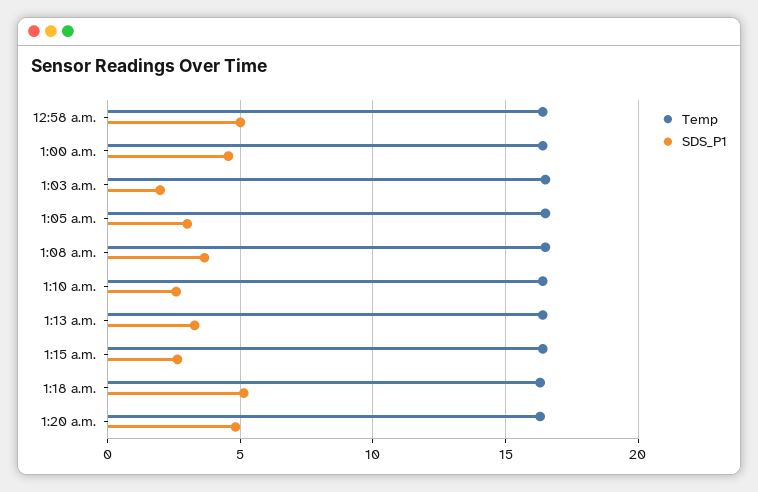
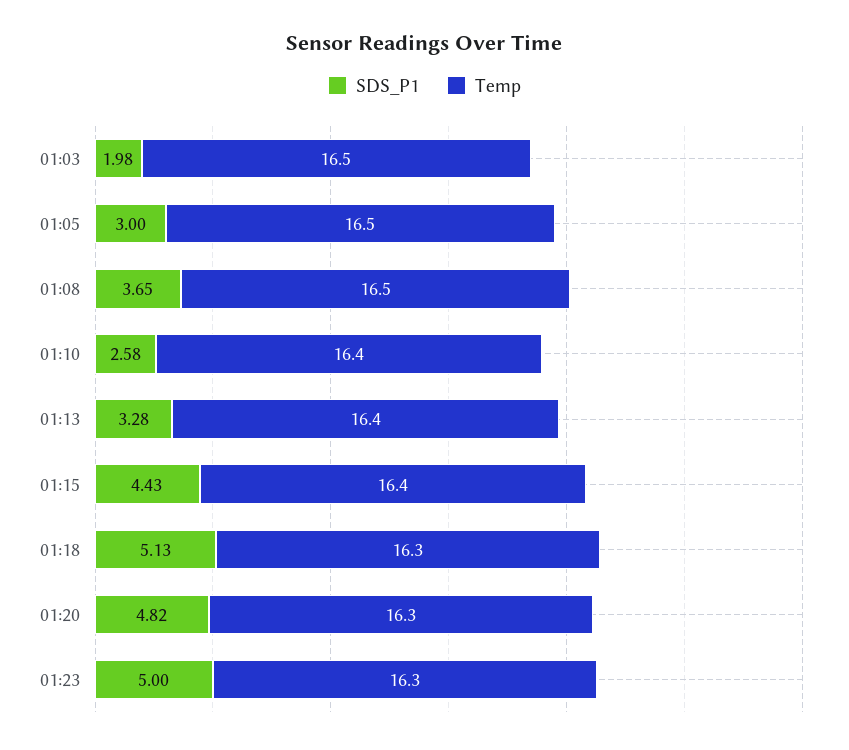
Temp, 12:58 a.m.: 16.5 -> none
SDS_P1, 12:58 a.m.: 5 -> none
Temp, 1:00 a.m.: 16.5 -> none
SDS_P1, 1:00 a.m.: 4.5 -> none
SDS_P1, 1:15 a.m.: 2.5 -> 4.43
SDS_P1, 01:23: none -> 5
Temp, 01:23: none -> 16.3

